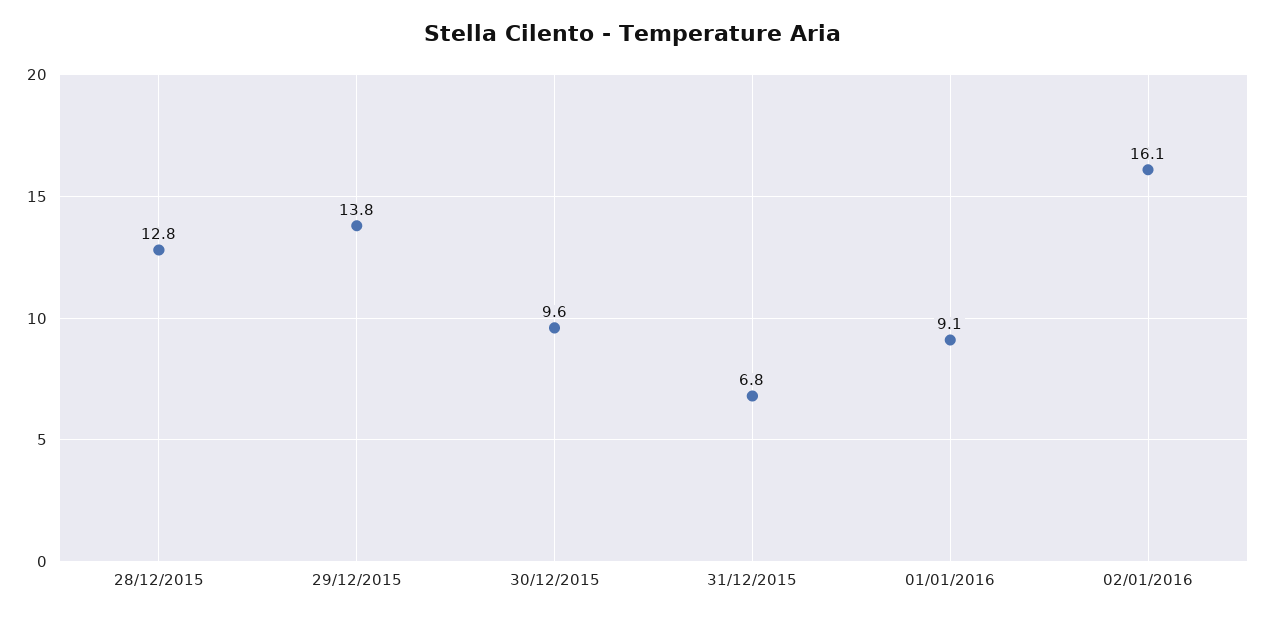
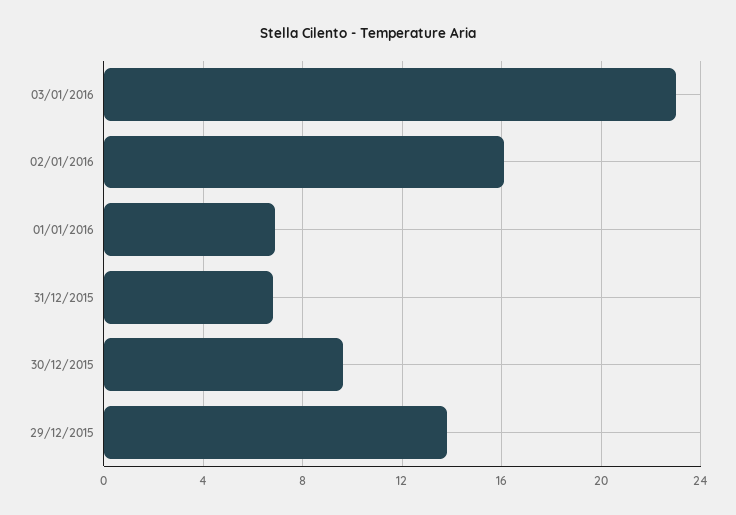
28/12/2015: 12.8 -> none
01/01/2016: 9.1 -> 7
03/01/2016: none -> 23

